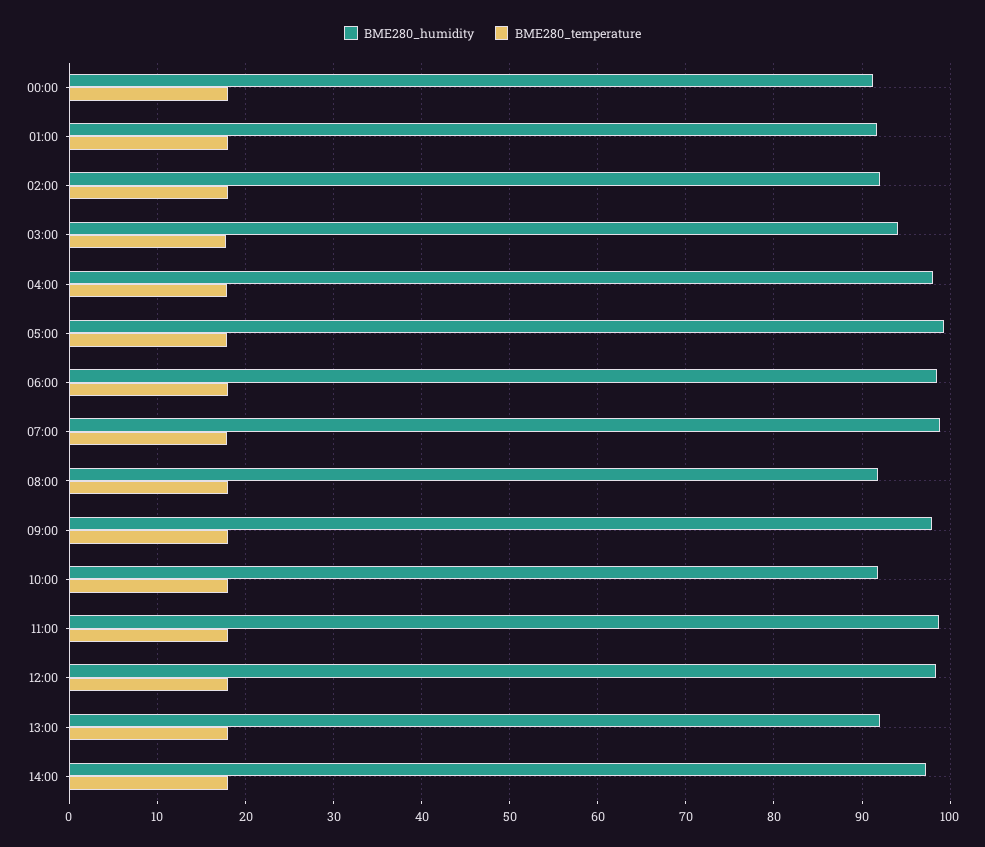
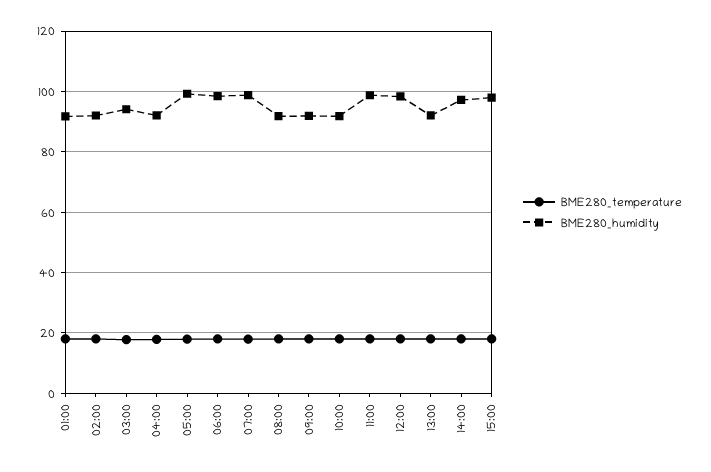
BME280_humidity, 00:00: 91 -> none
BME280_temperature, 00:00: 18 -> none
BME280_humidity, 04:00: 98 -> 92
BME280_humidity, 09:00: 98 -> 92
BME280_temperature, 15:00: none -> 18
BME280_humidity, 15:00: none -> 98

